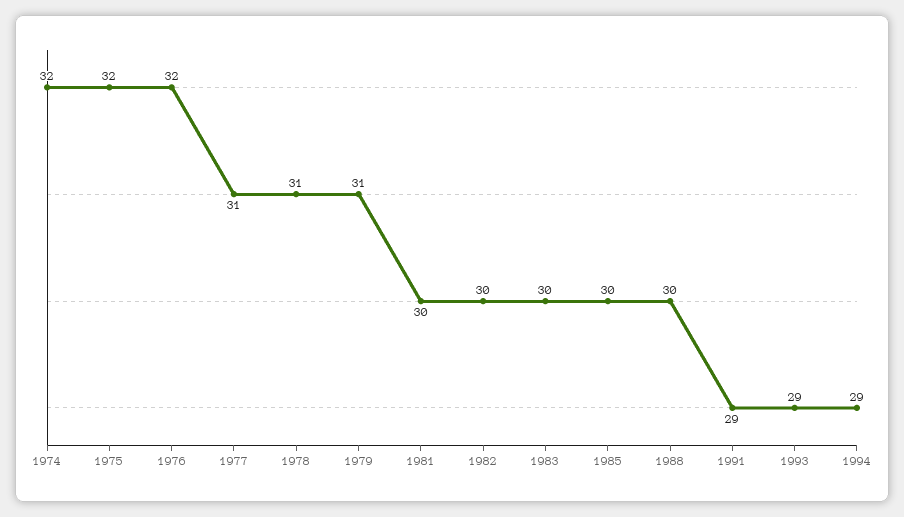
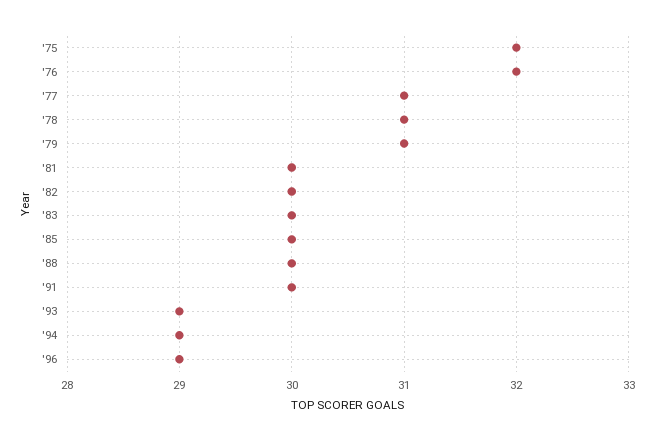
1974: 32 -> none
1991: 29 -> 30
'96: none -> 29

